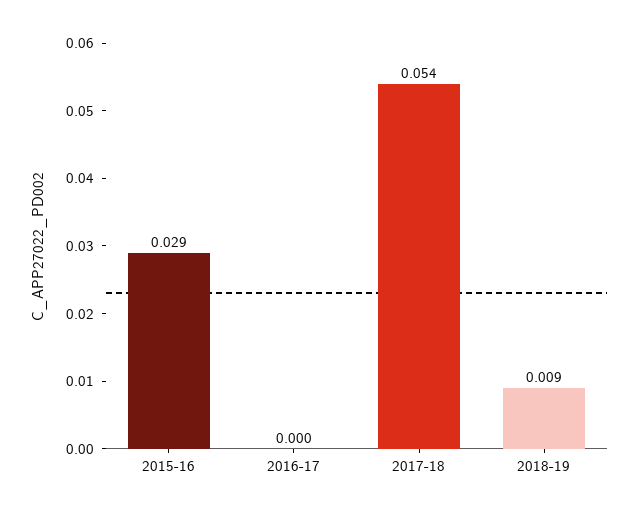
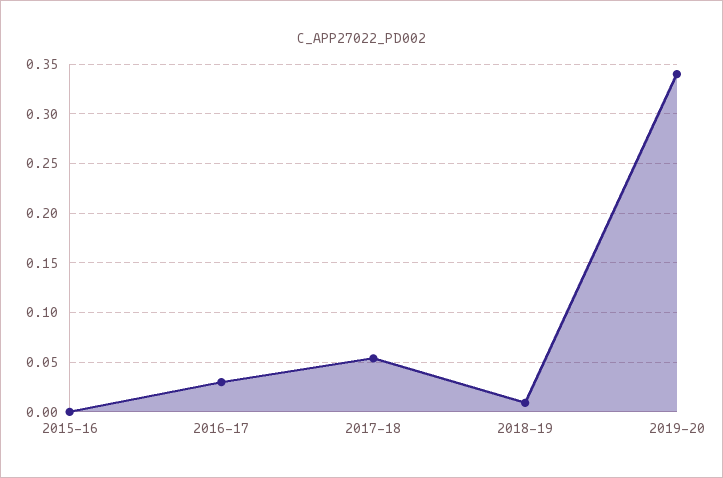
2015-16: 0.029 -> 0
2016-17: 0 -> 0.03
2019-20: none -> 0.34

